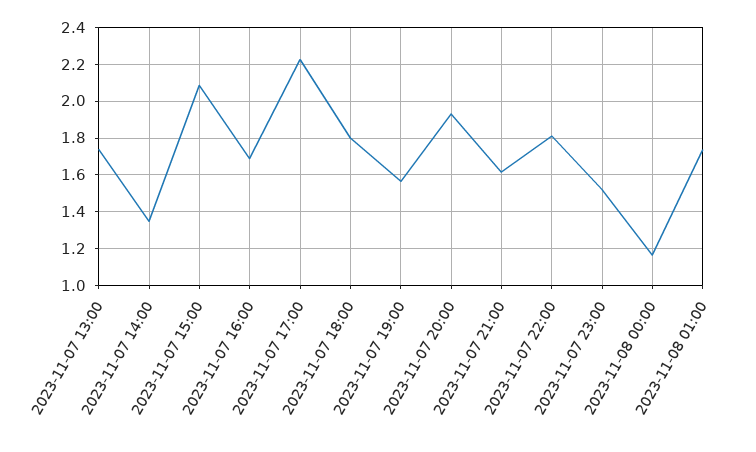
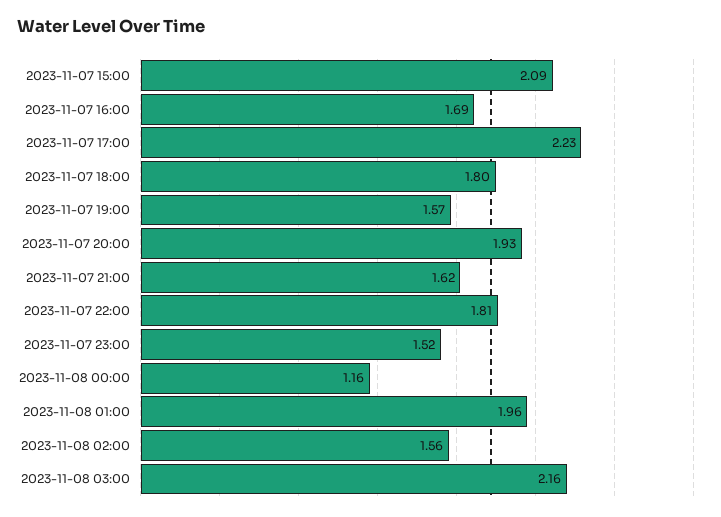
2023-11-07 13:00: 1.75 -> none
2023-11-07 14:00: 1.35 -> none
2023-11-08 01:00: 1.75 -> 1.96
2023-11-08 02:00: none -> 1.56
2023-11-08 03:00: none -> 2.16

